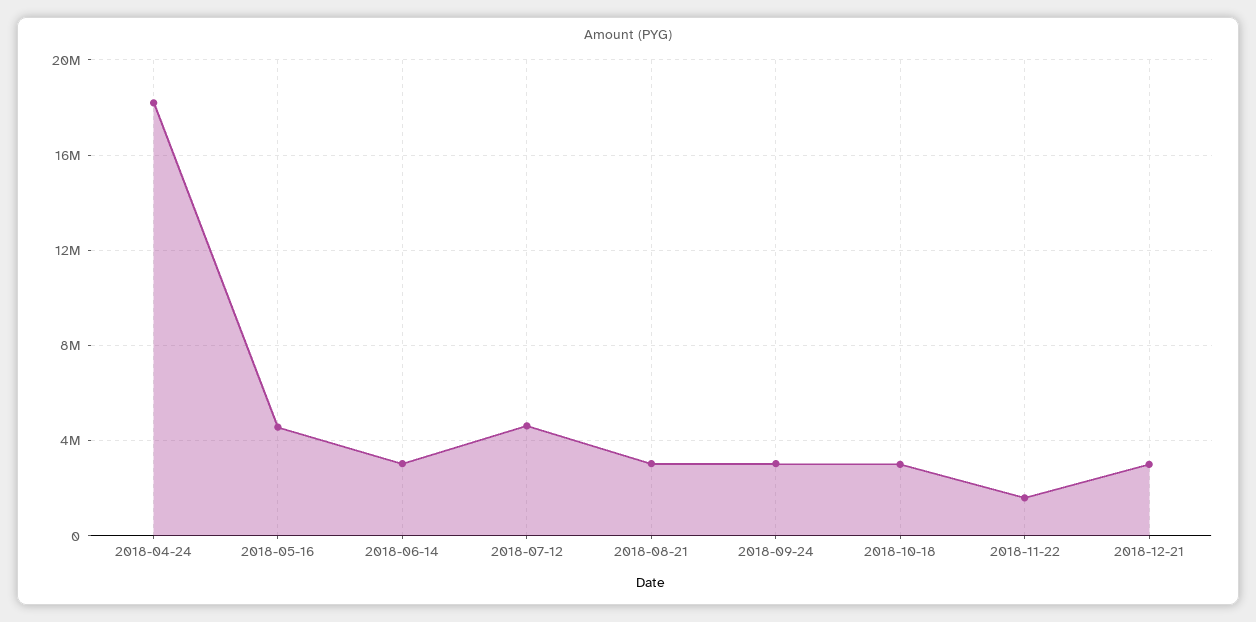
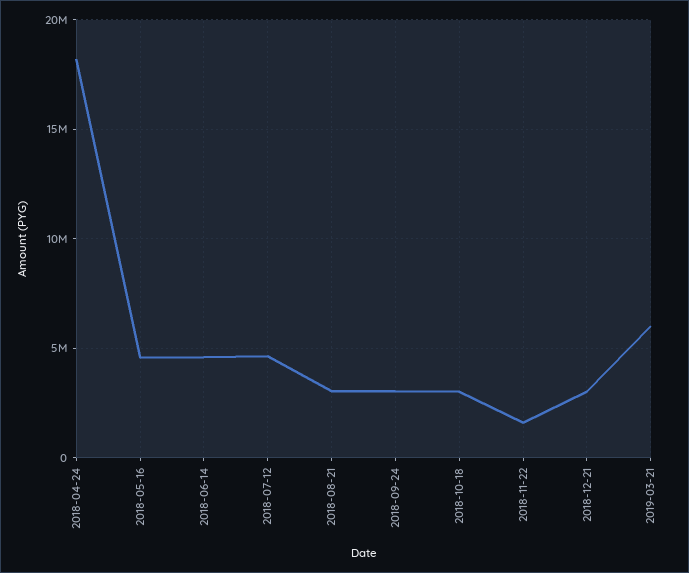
2018-06-14: 3000000 -> 4500000
2019-03-21: none -> 6000000

